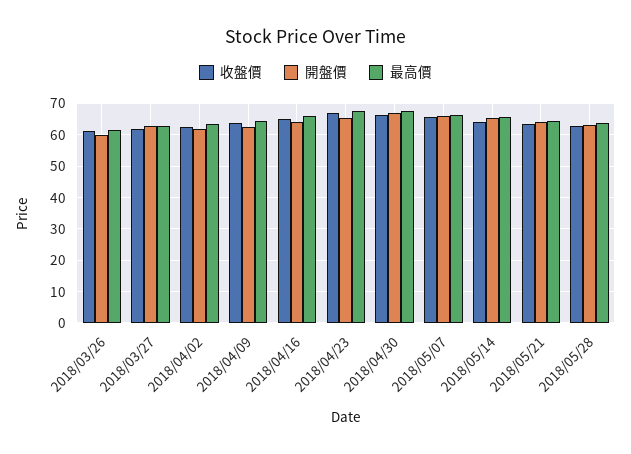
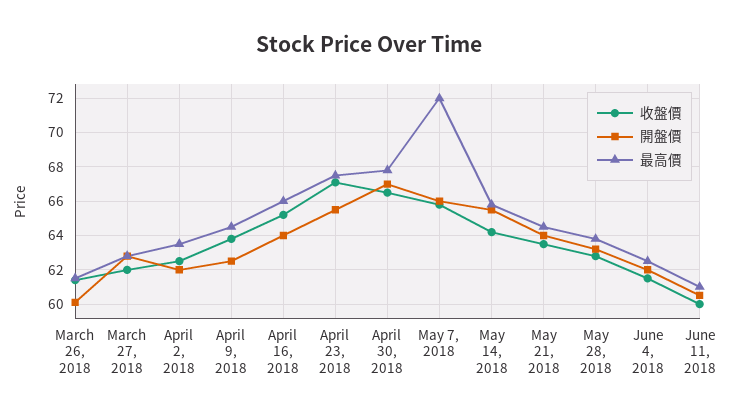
最高價, 2018/05/07: 66 -> 72
收盤價, June 4, 2018: none -> 61.5
開盤價, June 4, 2018: none -> 62
最高價, June 4, 2018: none -> 62.5
收盤價, June 11, 2018: none -> 60
開盤價, June 11, 2018: none -> 60.5
最高價, June 11, 2018: none -> 61

